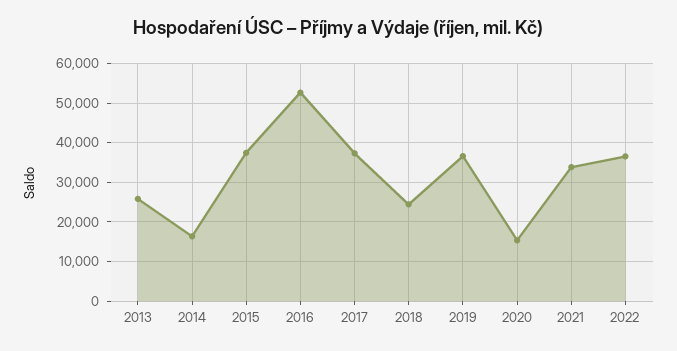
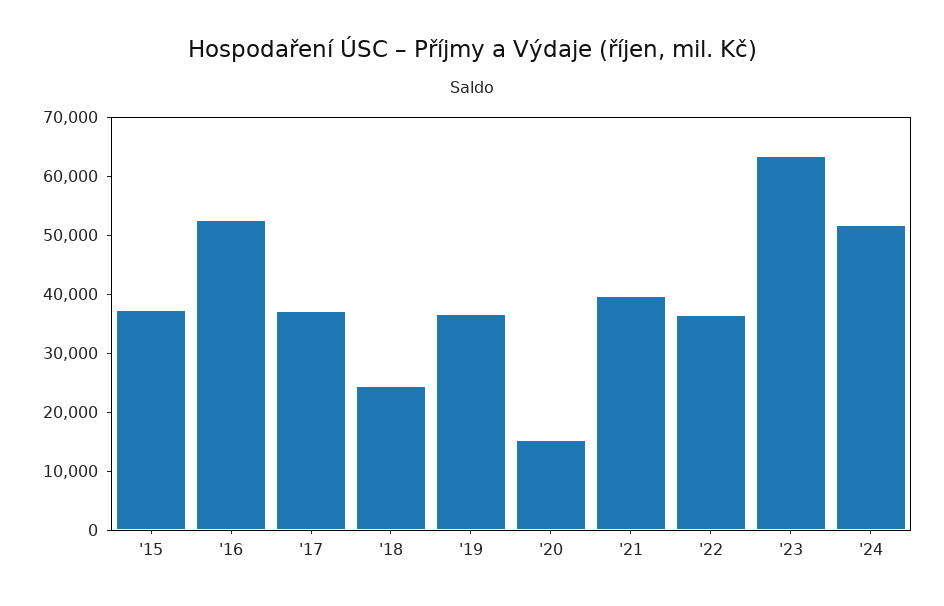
2013: 26000 -> none
2014: 16000 -> none
2021: 34000 -> 40000
'23: none -> 64000
'24: none -> 52000

